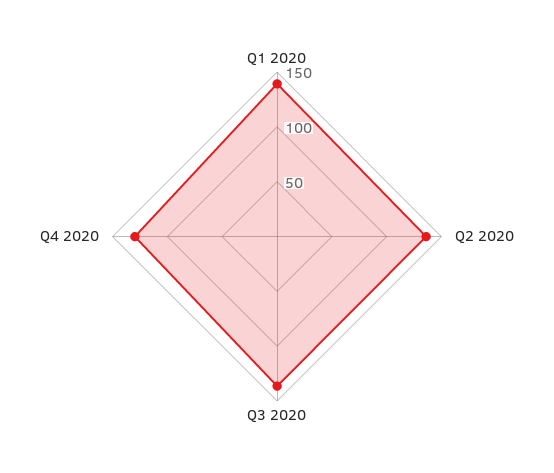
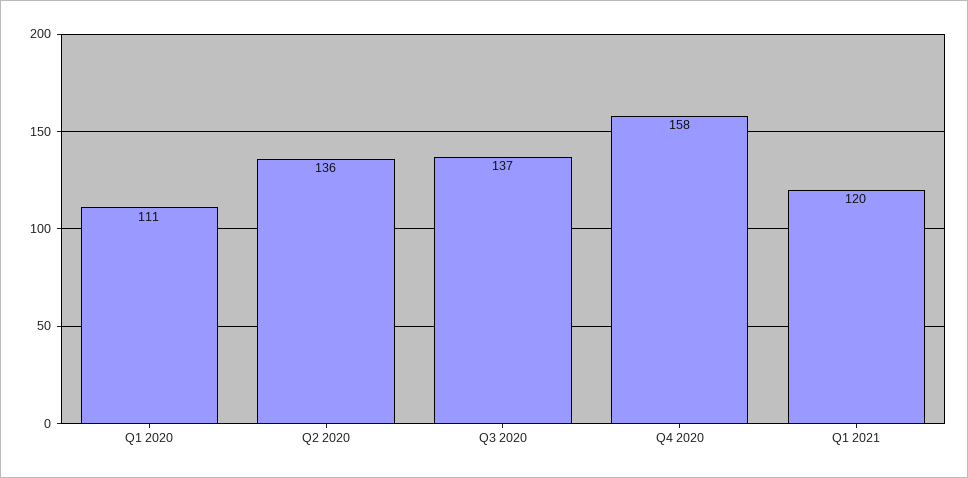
Q1 2020: 140 -> 111
Q4 2020: 130 -> 158
Q1 2021: none -> 120

